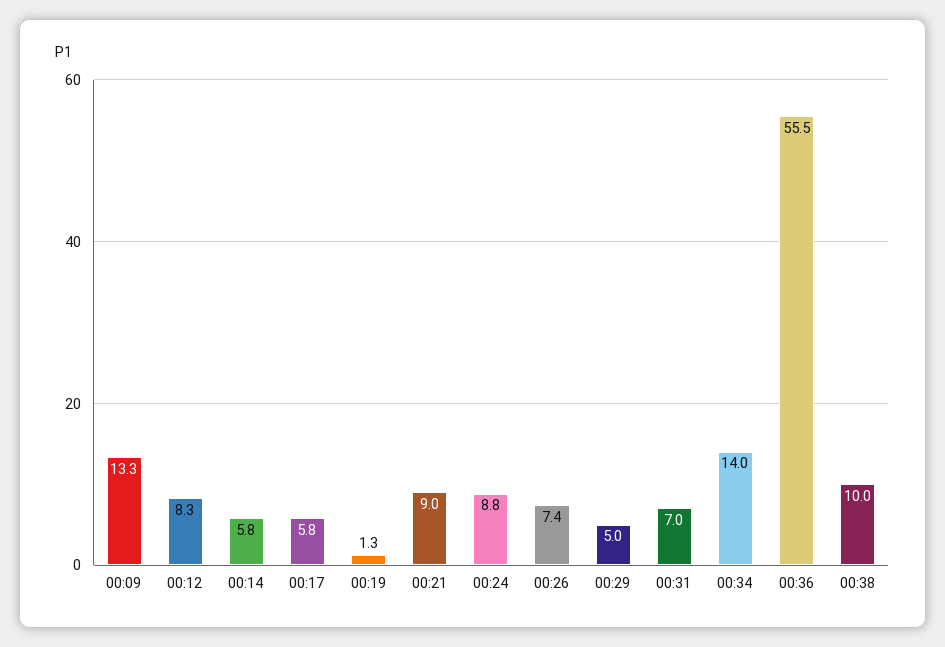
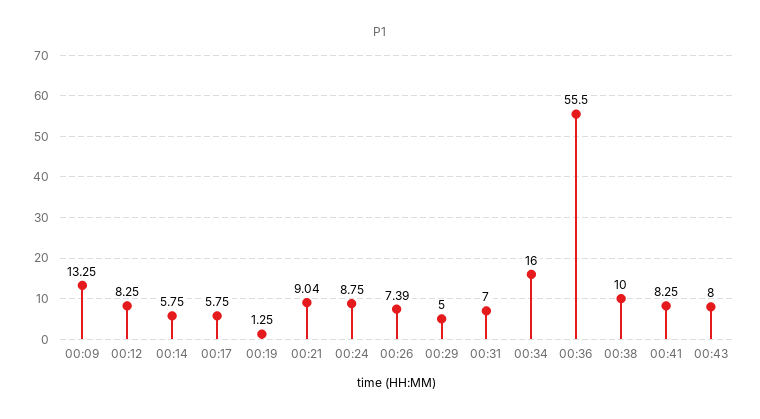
00:34: 14 -> 16
00:41: none -> 8.25
00:43: none -> 8

